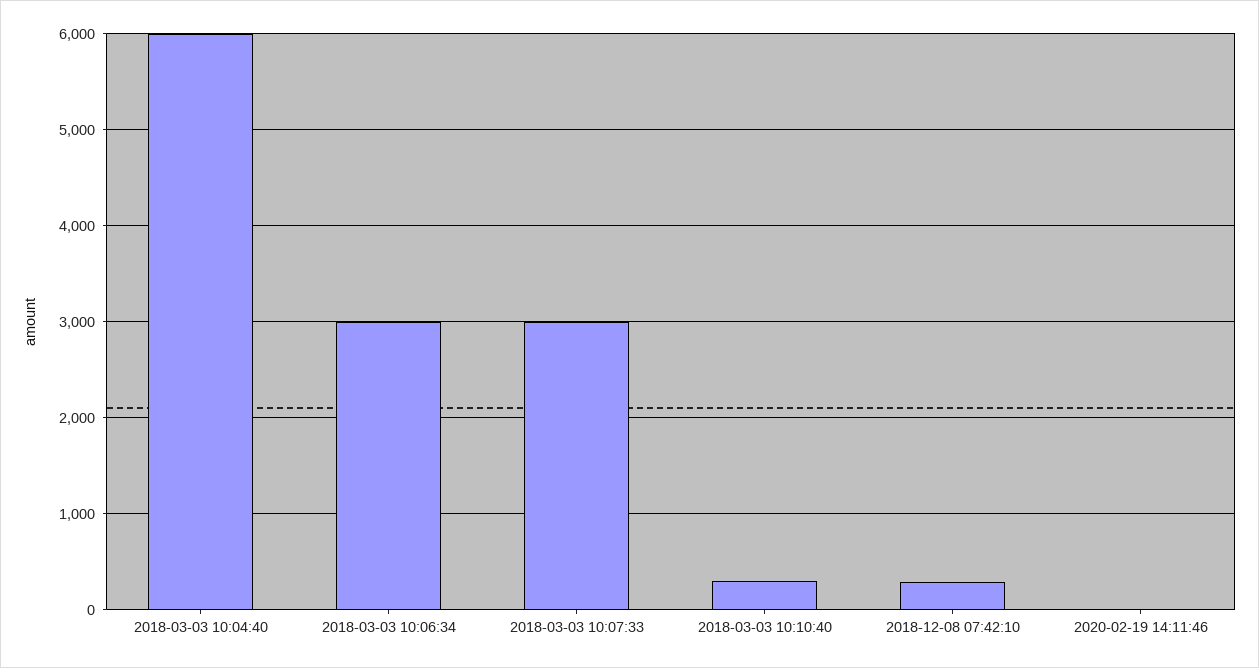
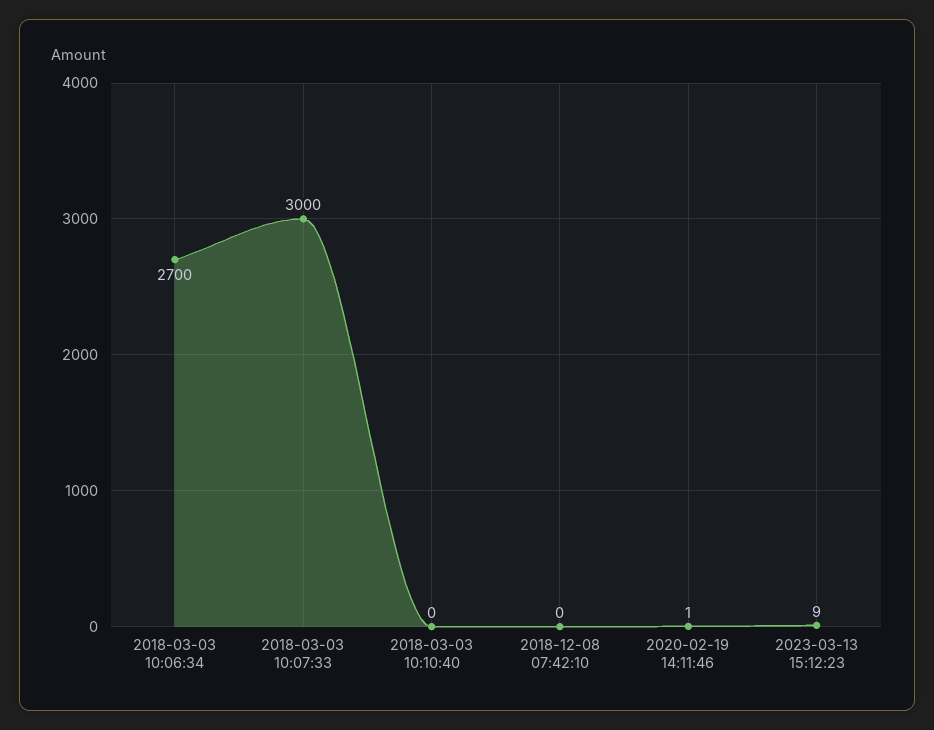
2018-03-03 10:04:40: 6000 -> none
2018-03-03 10:06:34: 3000 -> 2700
2018-03-03 10:10:40: 300 -> 0
2018-12-08 07:42:10: 300 -> 0
2023-03-13 15:12:23: none -> 9

